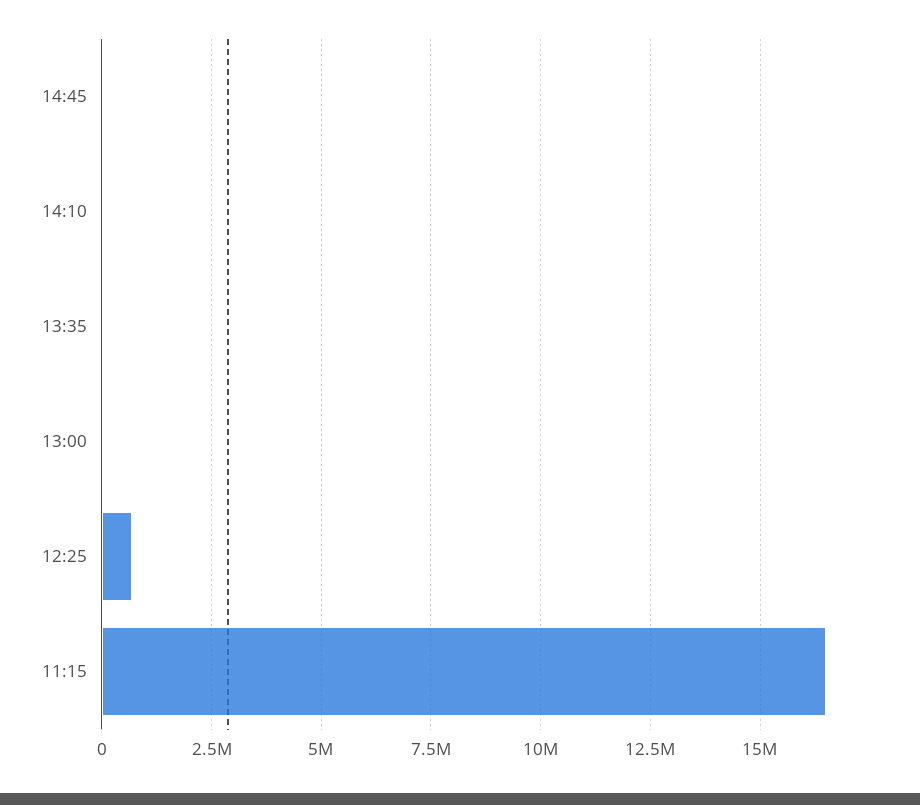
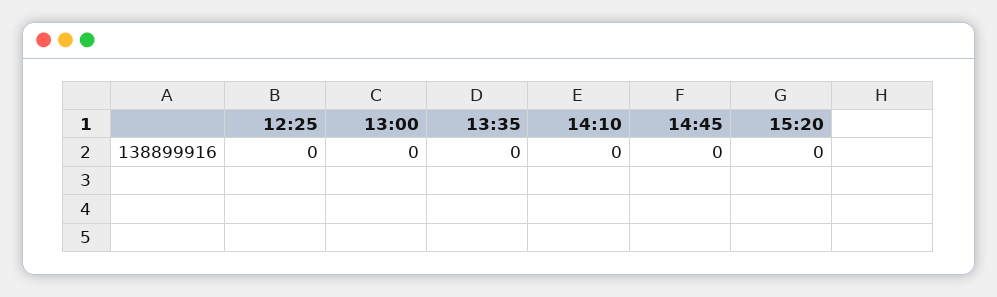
12:25: 750000 -> 0
11:15: 16500000 -> none
15:20: none -> 0

